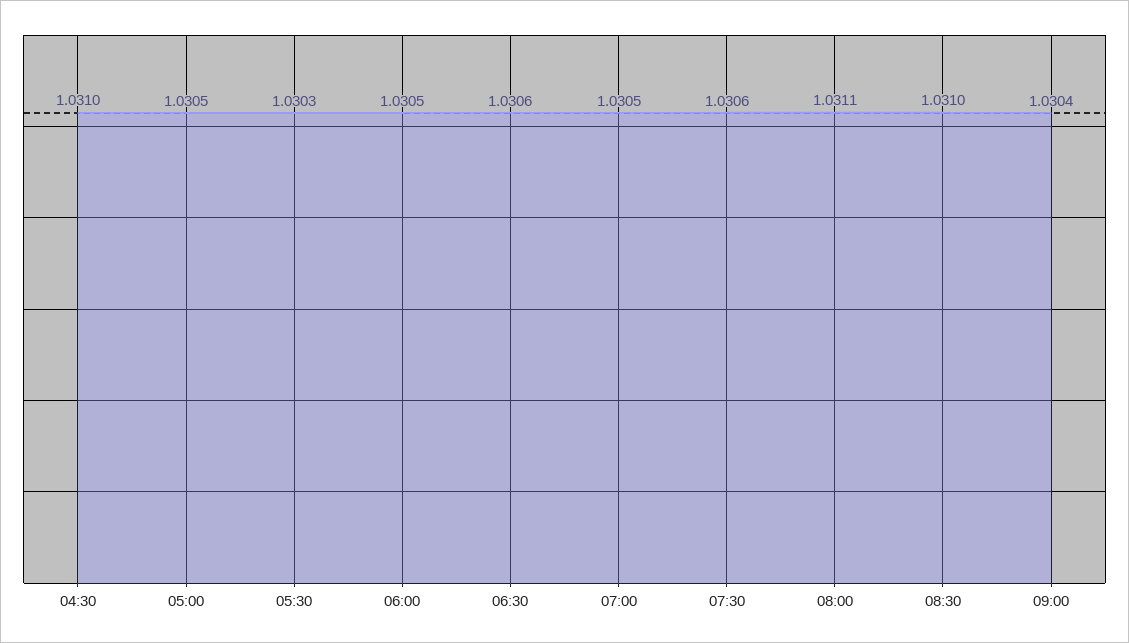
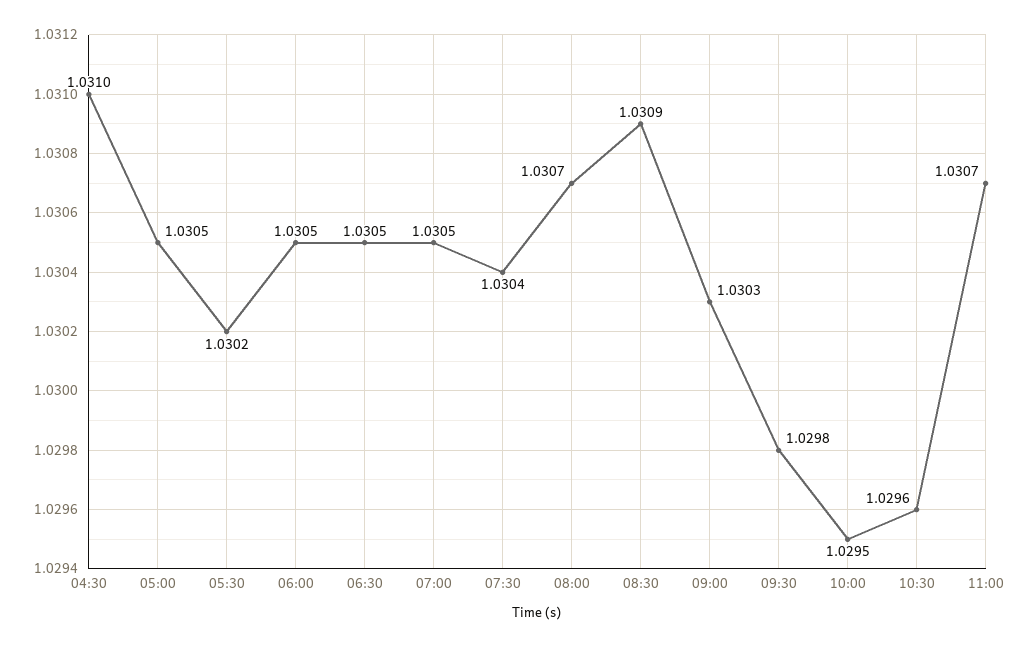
05:30: 1.0303 -> 1.0302
06:30: 1.0306 -> 1.0305
07:30: 1.0306 -> 1.0304
08:00: 1.0311 -> 1.0307
08:30: 1.031 -> 1.0309
09:00: 1.0304 -> 1.0303
09:30: none -> 1.0298
10:00: none -> 1.0295
10:30: none -> 1.0296
11:00: none -> 1.0307

